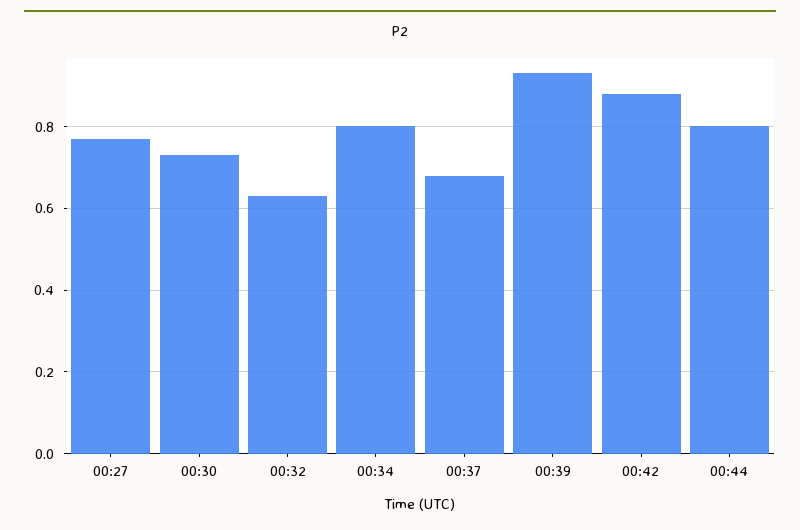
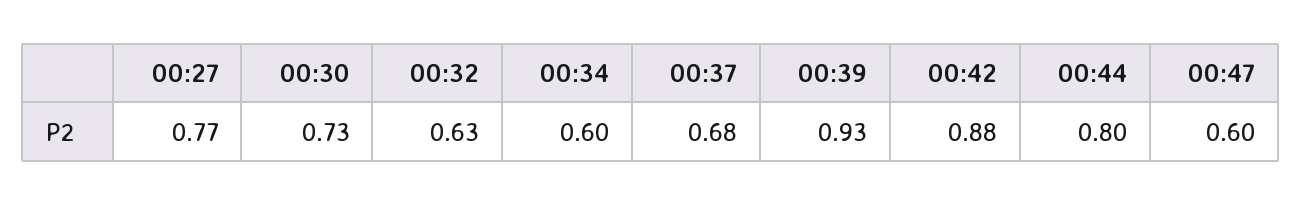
00:34: 0.8 -> 0.6
00:47: none -> 0.6

